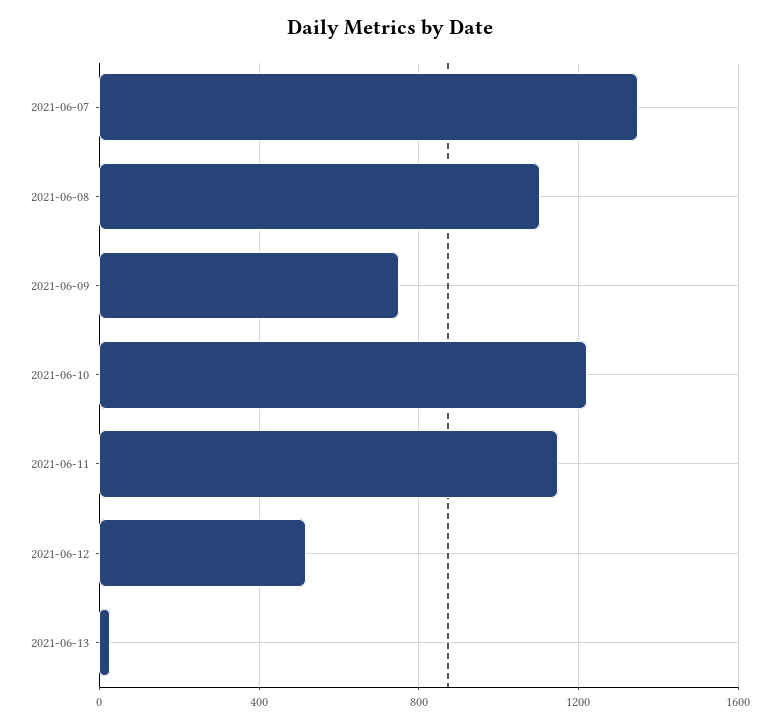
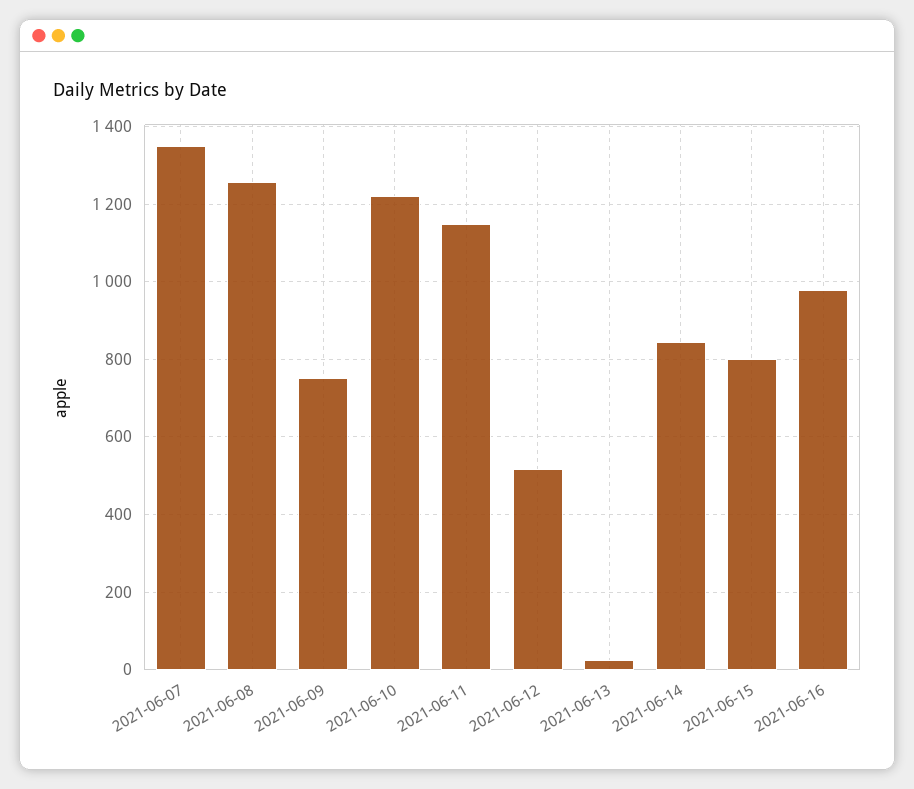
2021-06-08: 1100 -> 1260
2021-06-14: none -> 840
2021-06-15: none -> 800
2021-06-16: none -> 980

